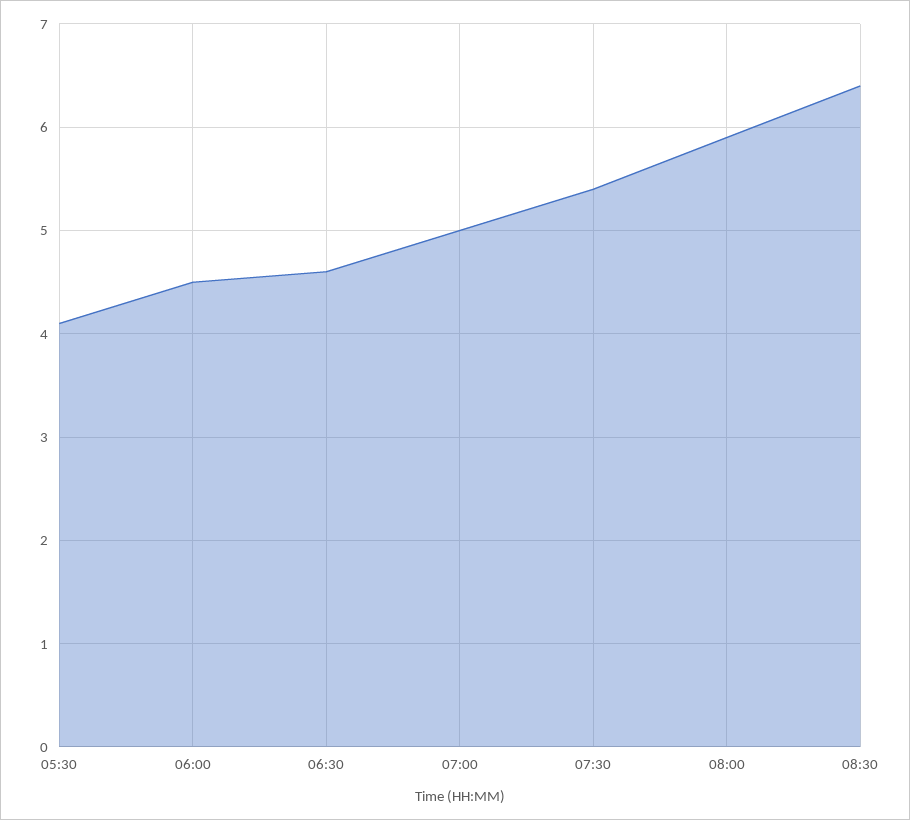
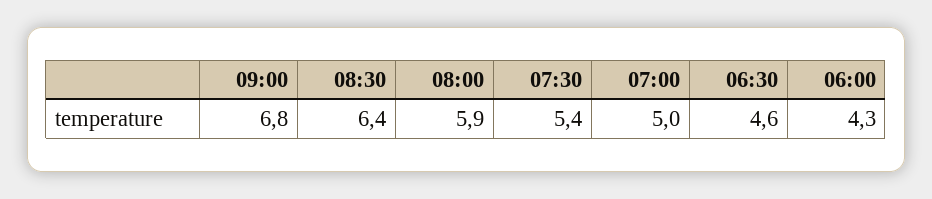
05:30: 4.1 -> none
06:00: 4.5 -> 4.3
09:00: none -> 6.8

